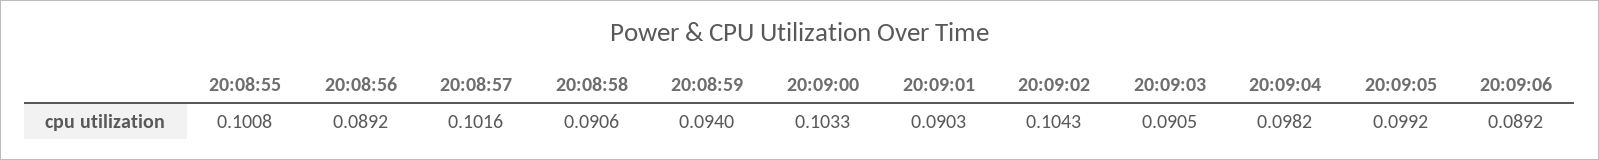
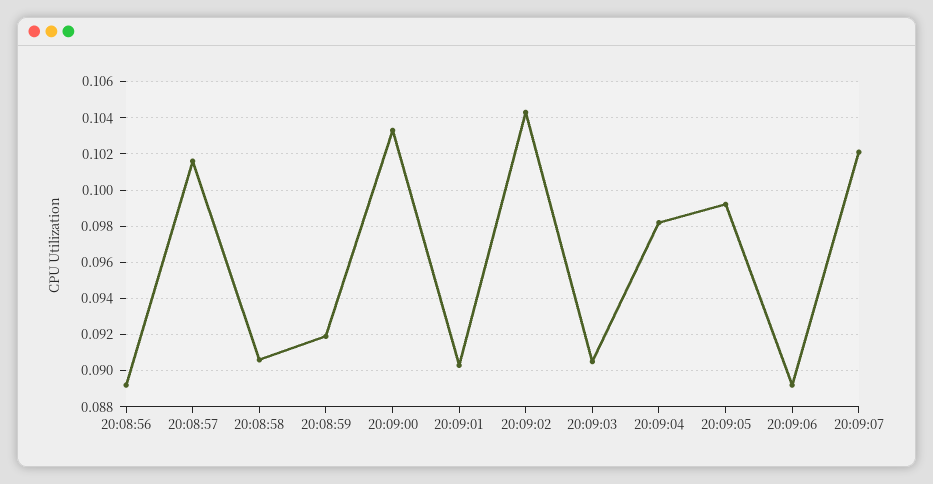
20:08:55: 0.1008 -> none
20:08:59: 0.094 -> 0.092
20:09:07: none -> 0.102

